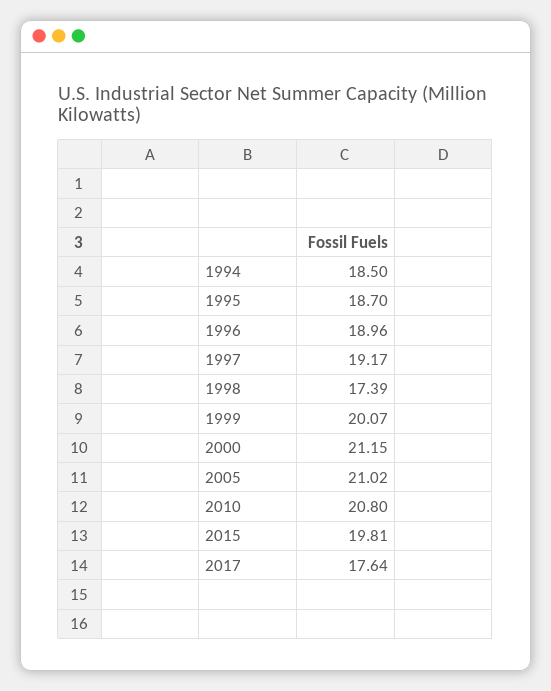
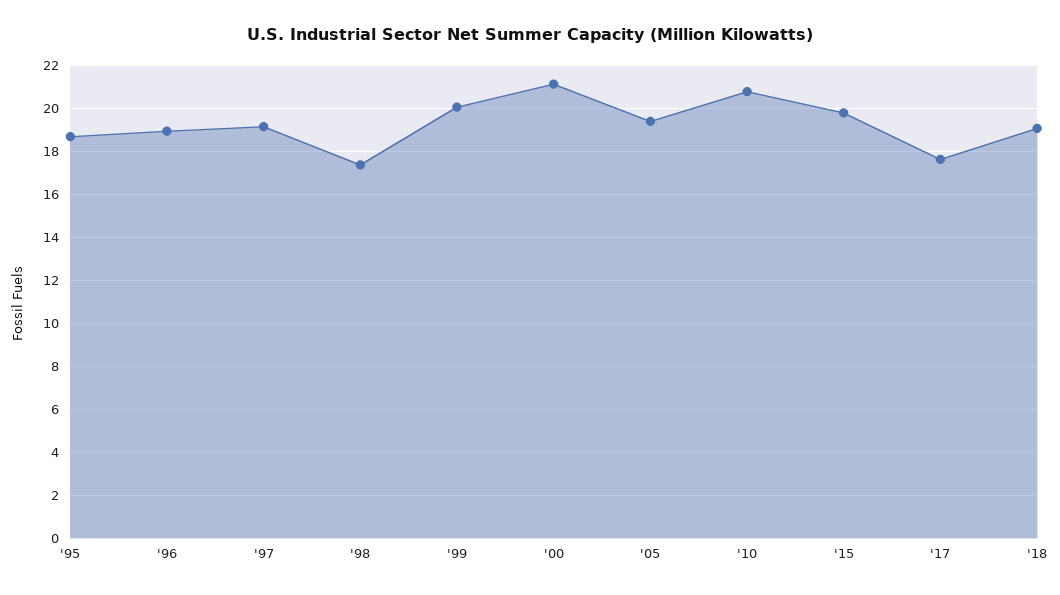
1994: 18.5 -> none
2005: 21.02 -> 19.5
'18: none -> 19

